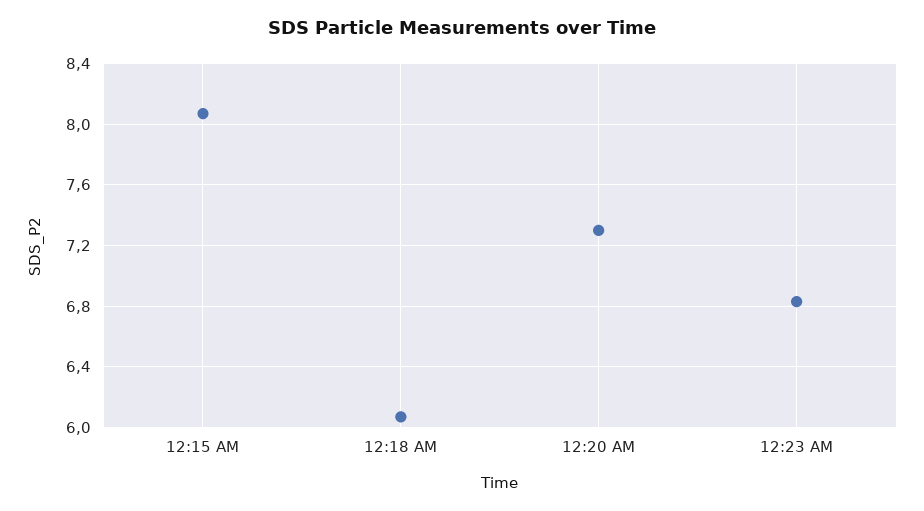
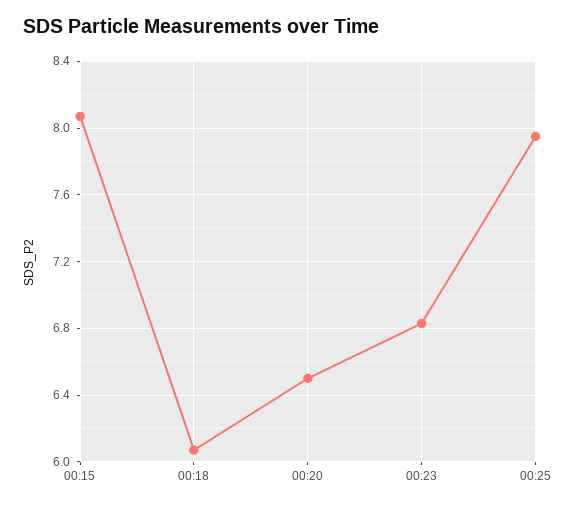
12:20 AM: 7.3 -> 6.5
00:25: none -> 7.95

